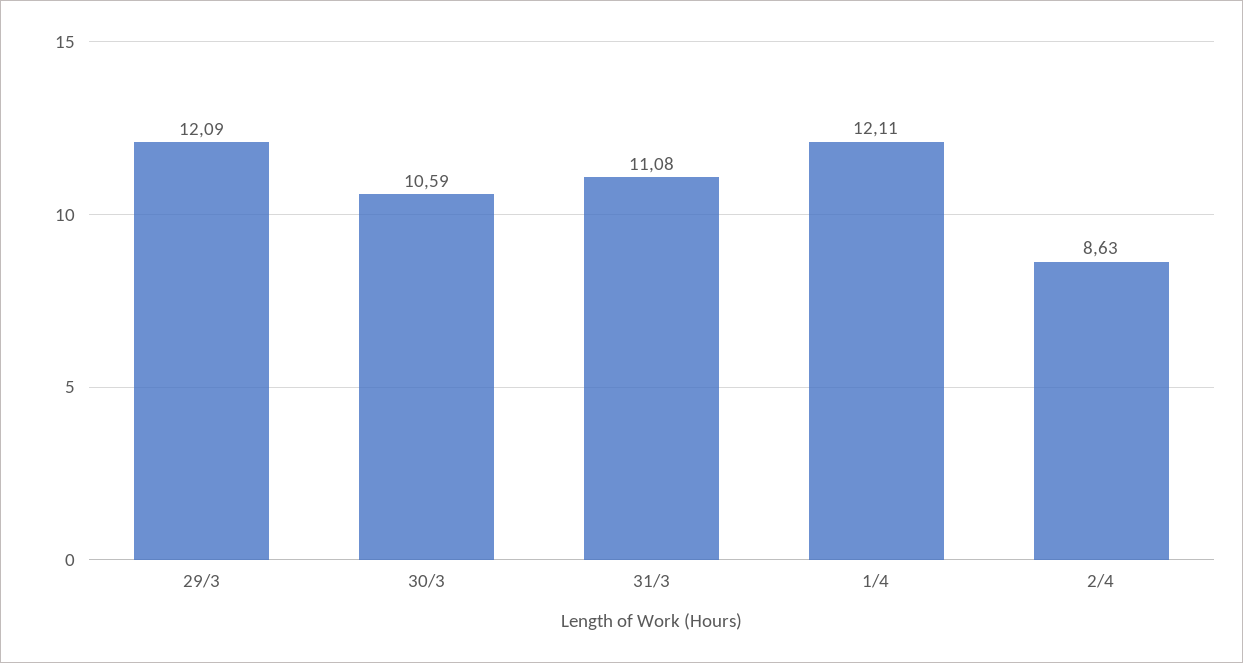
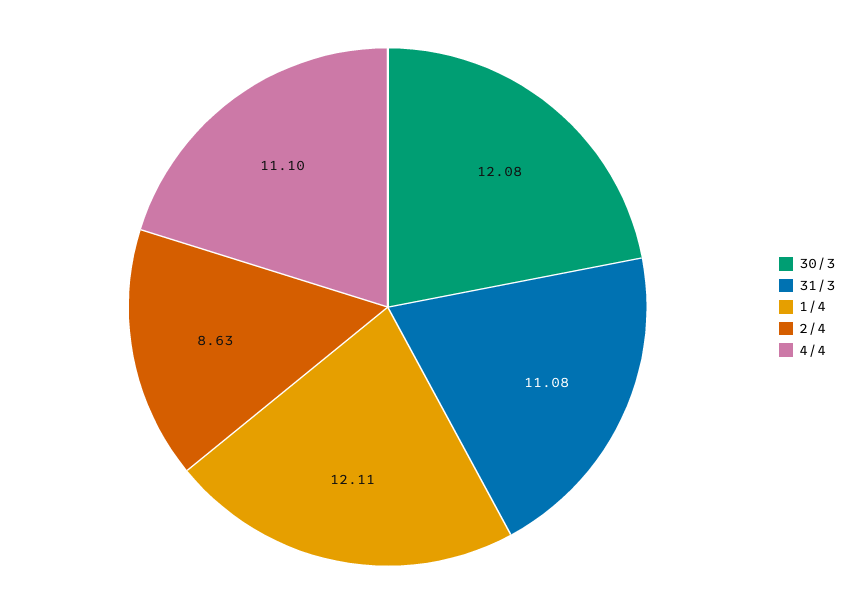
29/3: 12.09 -> none
30/3: 10.59 -> 12.08
4/4: none -> 11.1

